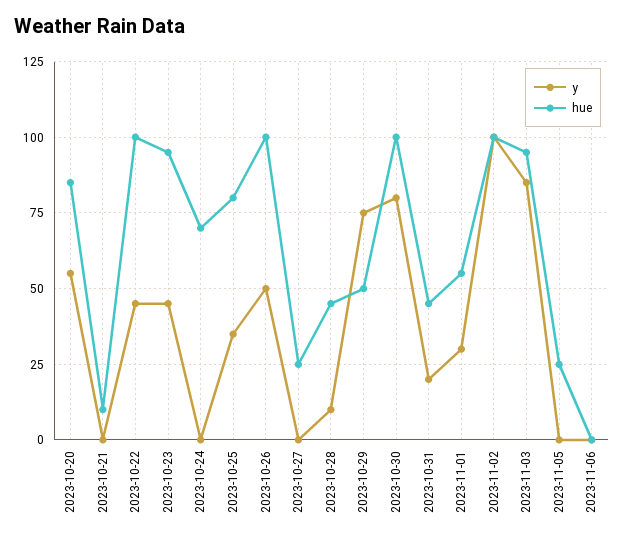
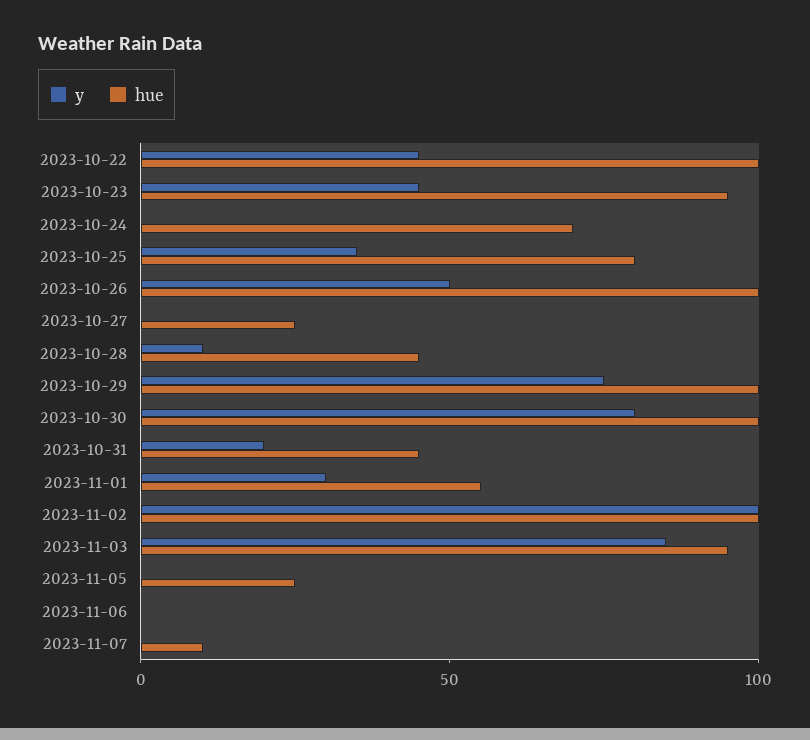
y, 2023-10-20: 55 -> none
hue, 2023-10-20: 85 -> none
y, 2023-10-21: 0 -> none
hue, 2023-10-21: 10 -> none
hue, 2023-10-29: 50 -> 100
y, 2023-11-07: none -> 0
hue, 2023-11-07: none -> 10

